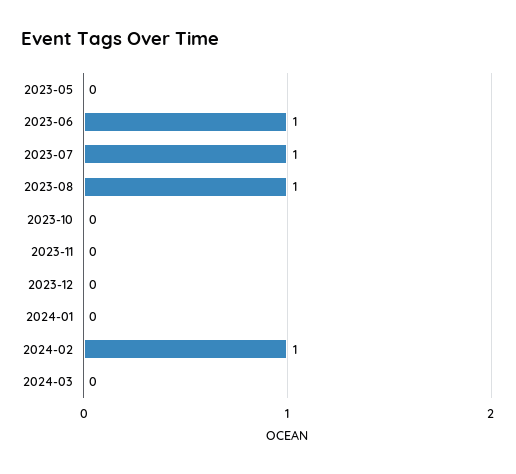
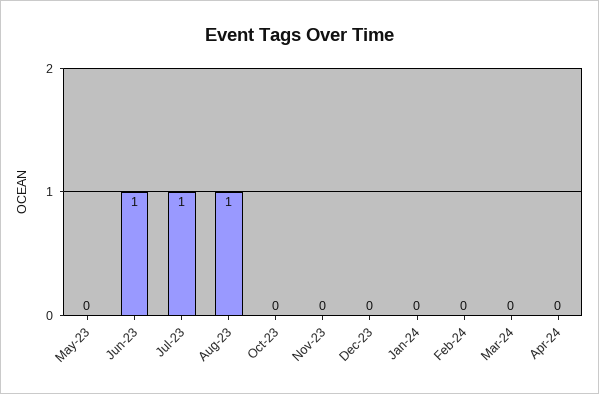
2024-02: 1 -> 0
Apr-24: none -> 0

